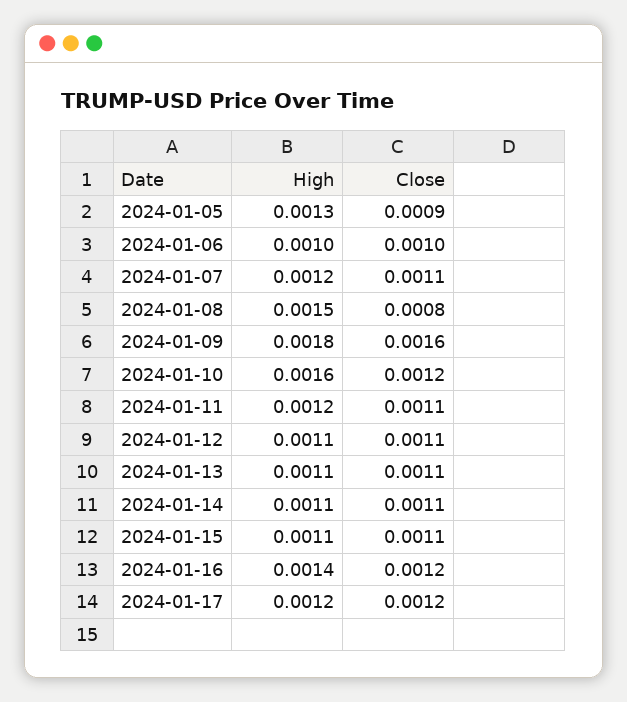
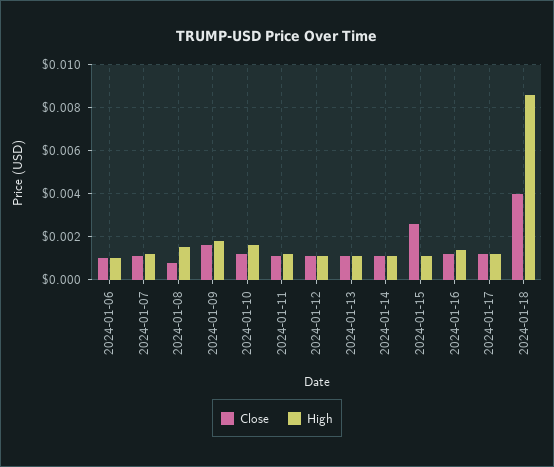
High, 2024-01-05: 0.0013 -> none
Close, 2024-01-05: 0.0009 -> none
Close, 2024-01-15: 0.0011 -> 0.0025
Close, 2024-01-18: none -> 0.004
High, 2024-01-18: none -> 0.0085

